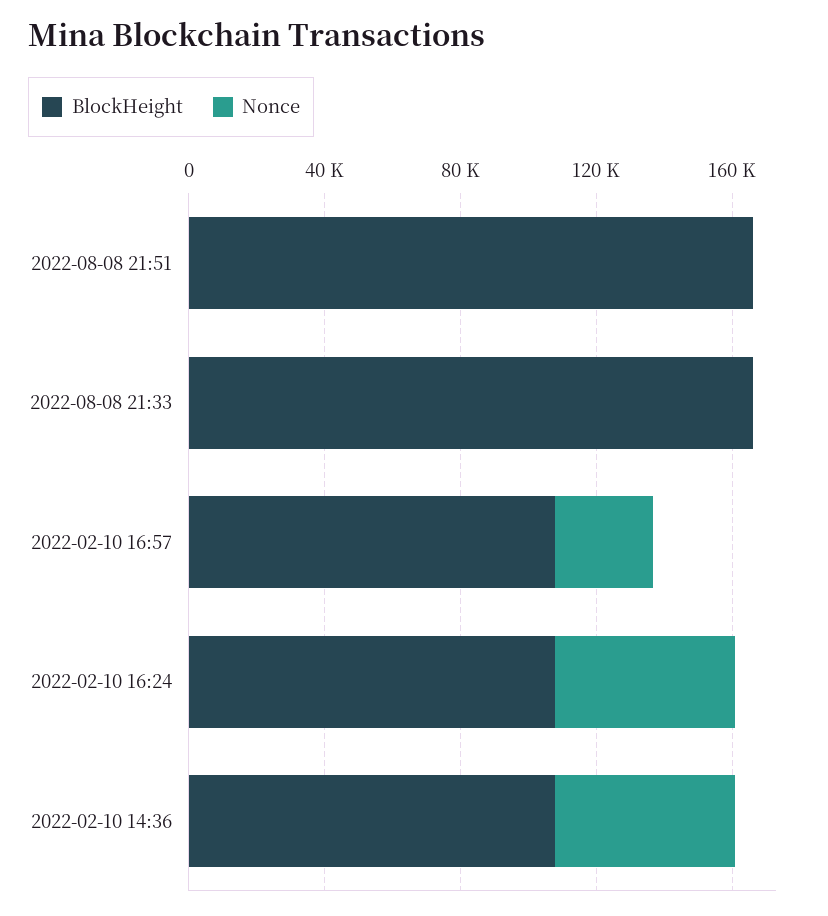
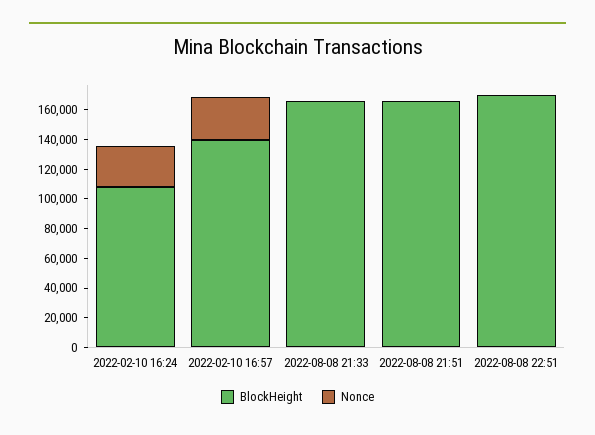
BlockHeight, 2022-02-10 16:57: 110000 -> 140000
Nonce, 2022-02-10 16:24: 50000 -> 30000
BlockHeight, 2022-02-10 14:36: 110000 -> none
Nonce, 2022-02-10 14:36: 50000 -> none
BlockHeight, 2022-08-08 22:51: none -> 170000
Nonce, 2022-08-08 22:51: none -> 0

